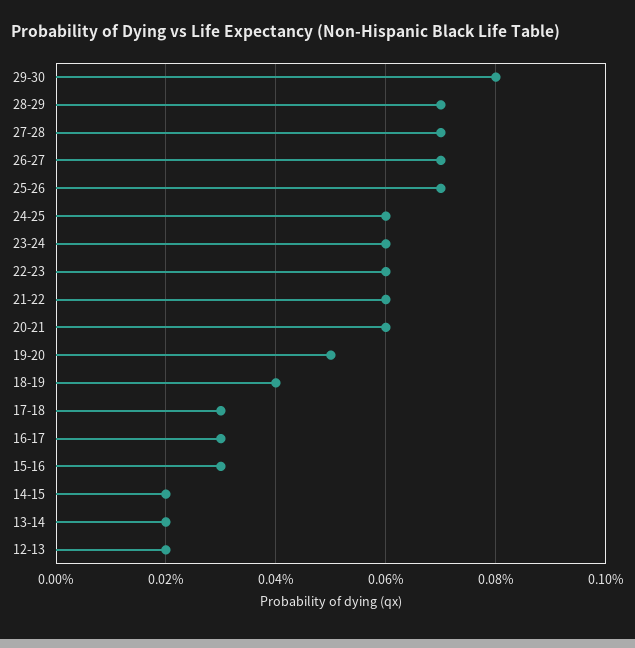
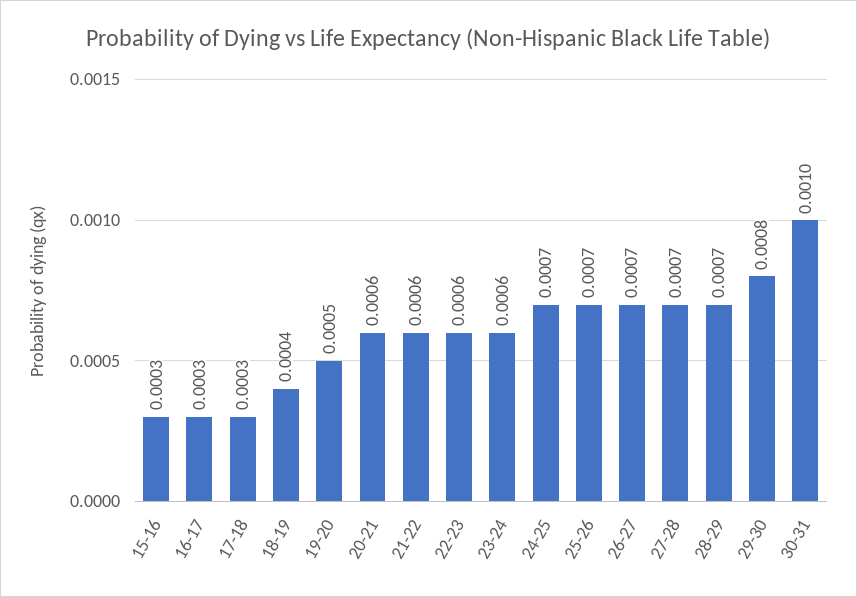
24-25: 0.0006 -> 0.0007
14-15: 0.0002 -> none
13-14: 0.0002 -> none
12-13: 0.0002 -> none
30-31: none -> 0.001

